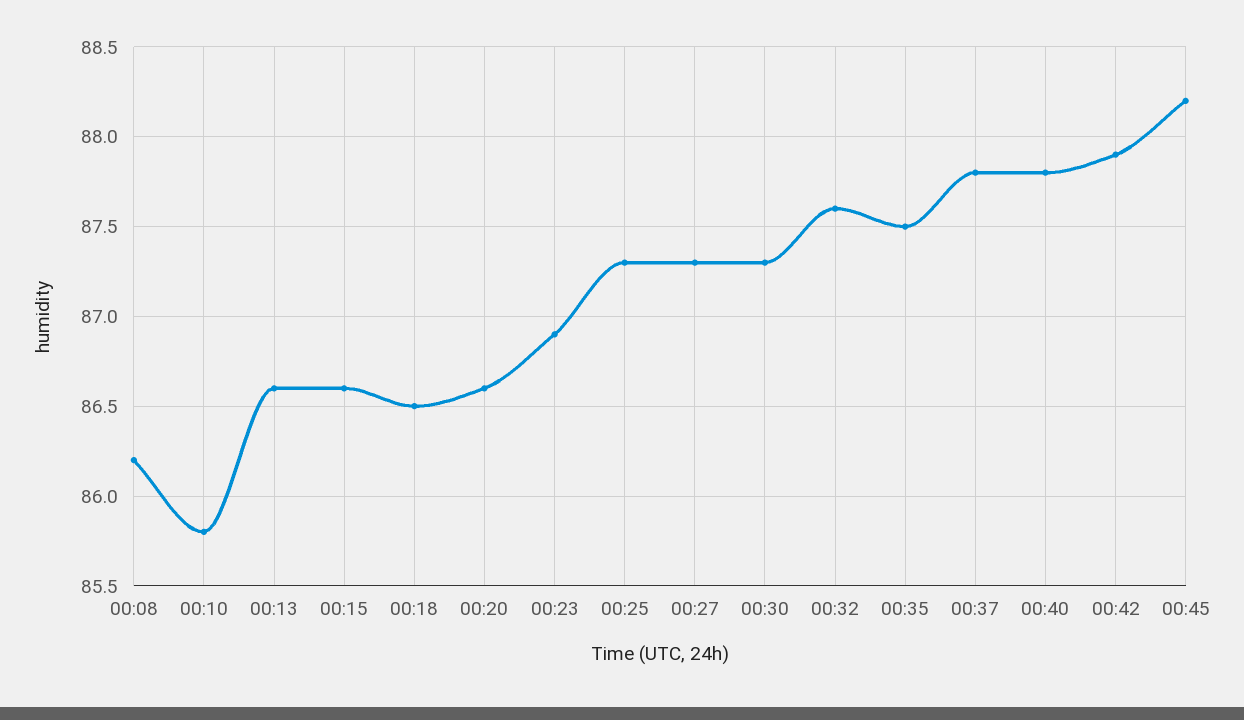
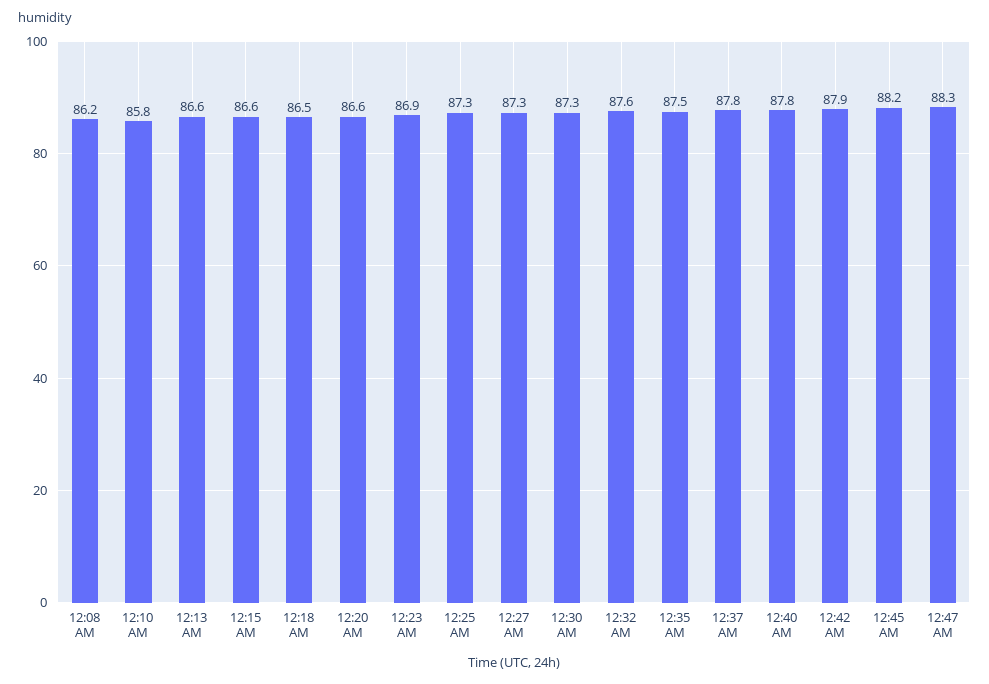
12:47 AM: none -> 88.3

